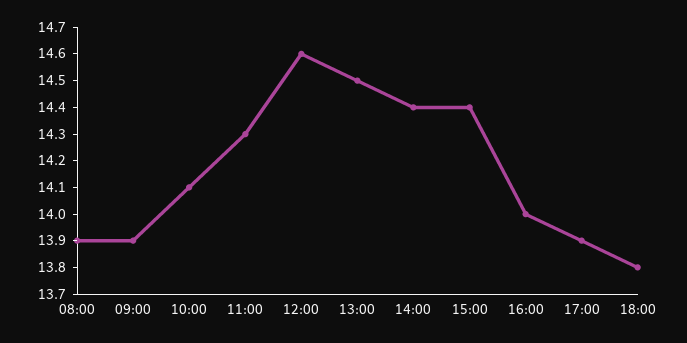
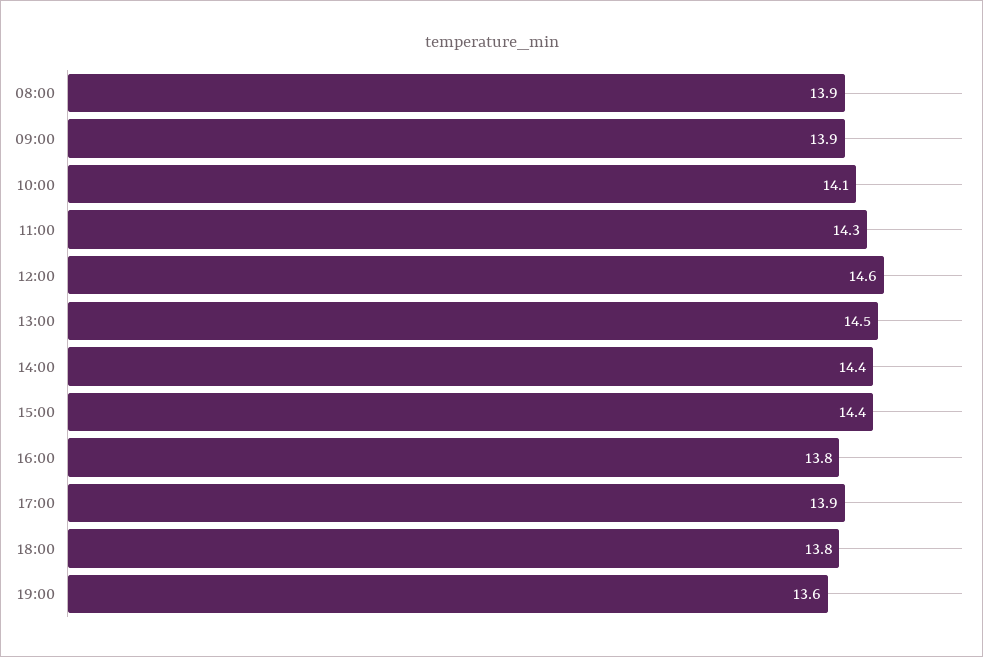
16:00: 14 -> 13.8
19:00: none -> 13.6

